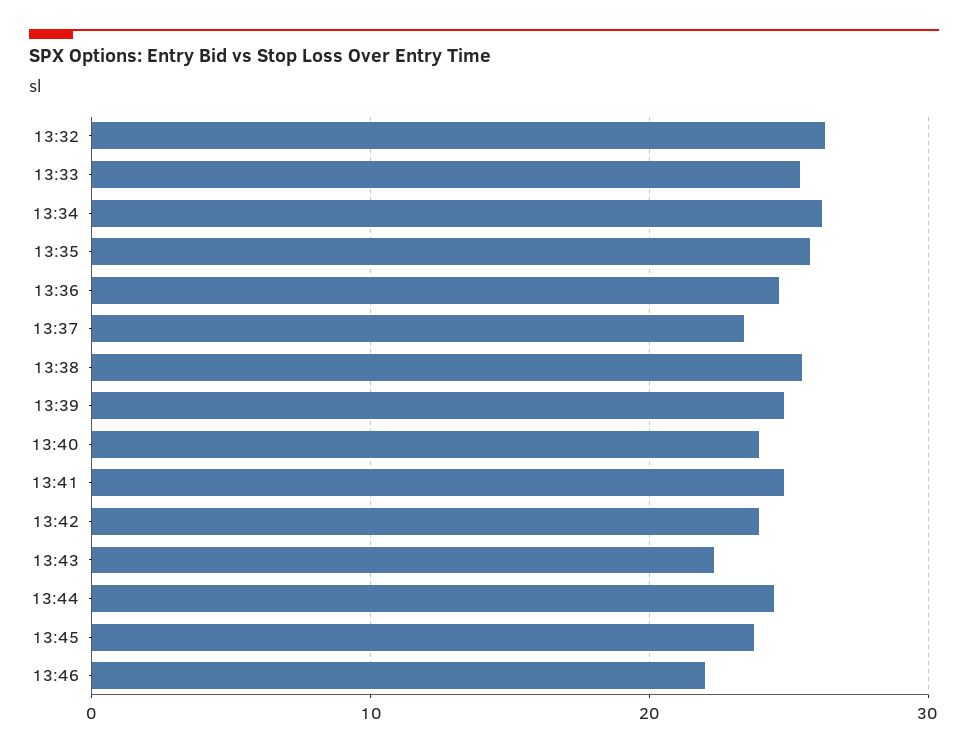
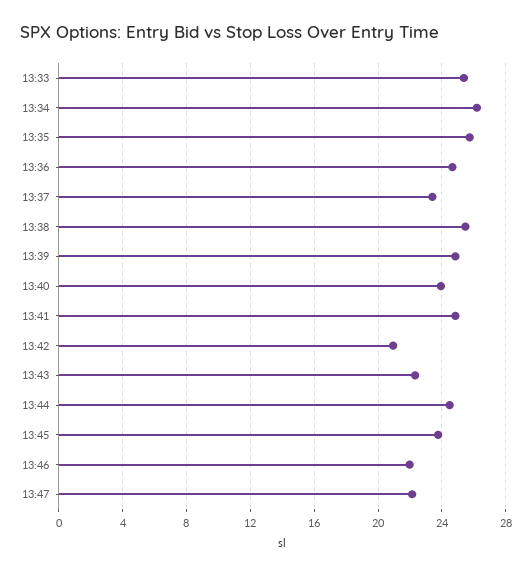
13:32: 26 -> none
13:42: 24 -> 21
13:47: none -> 22

